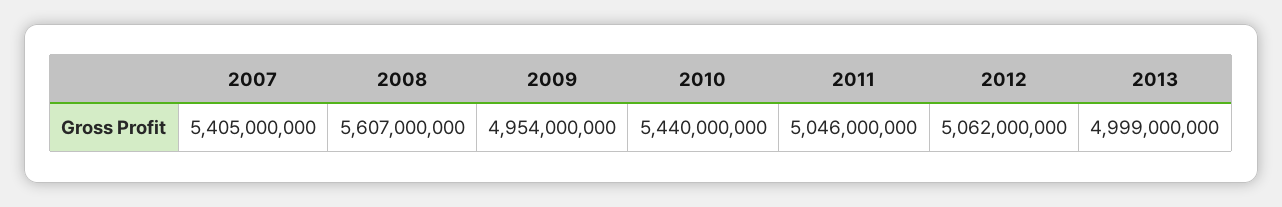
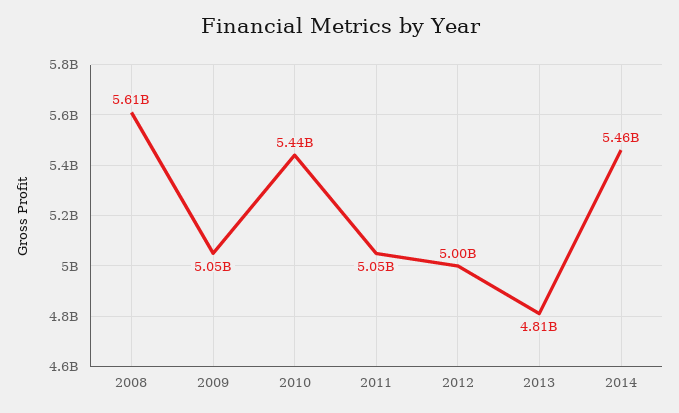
2007: 5405000000 -> none
2009: 4954000000 -> 5050000000
2012: 5062000000 -> 5000000000
2013: 4999000000 -> 4810000000
2014: none -> 5460000000

